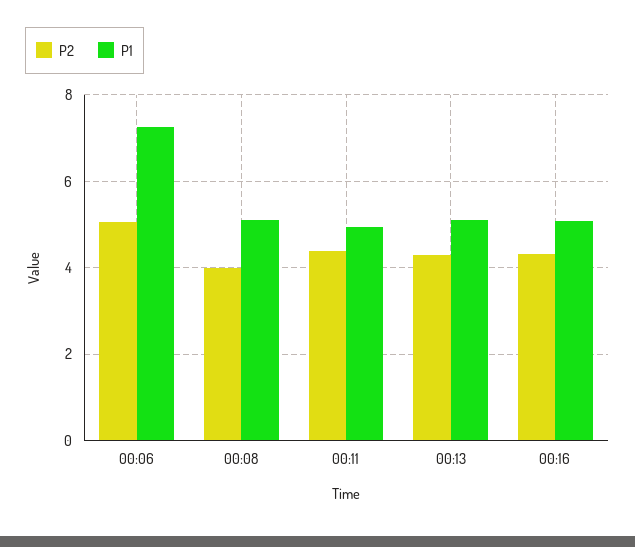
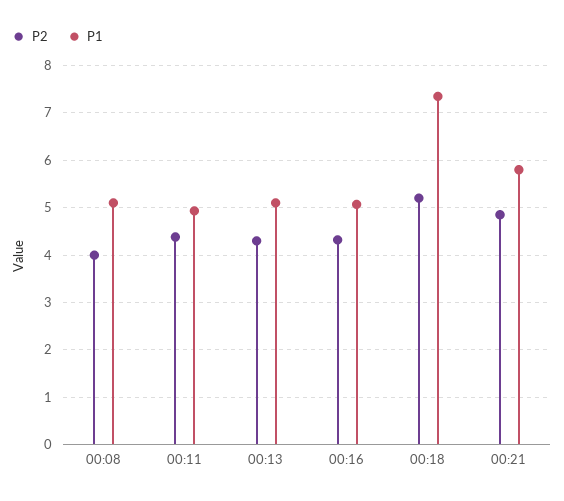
P2, 00:06: 5 -> none
P1, 00:06: 7.2 -> none
P2, 00:18: none -> 5.2
P1, 00:18: none -> 7.4
P2, 00:21: none -> 4.8
P1, 00:21: none -> 5.8

